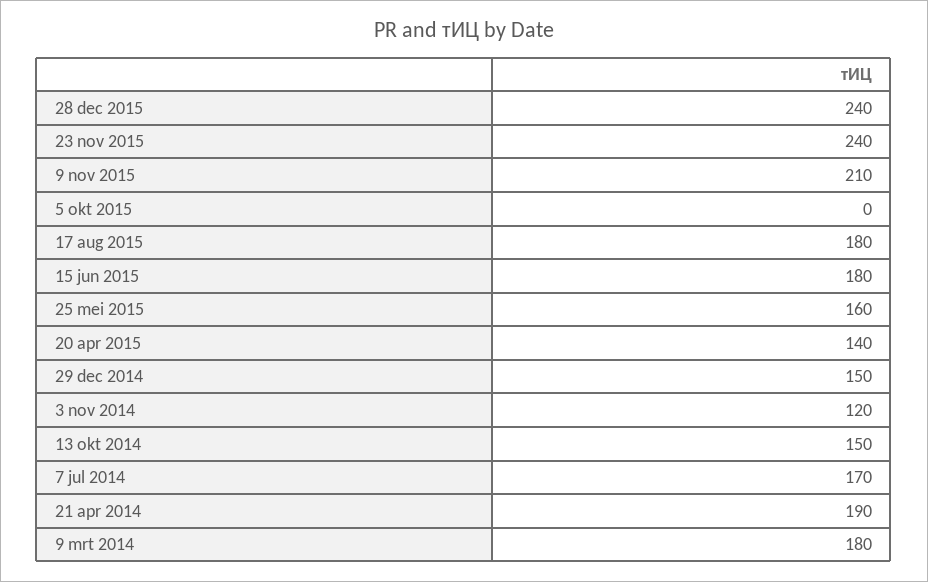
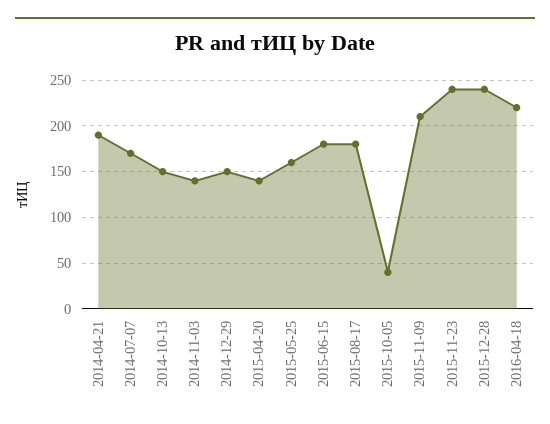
5 okt 2015: 0 -> 40
3 nov 2014: 120 -> 140
9 mrt 2014: 180 -> none
2016-04-18: none -> 220

